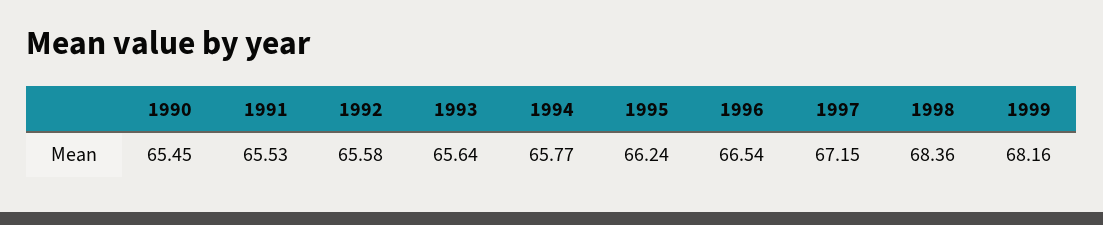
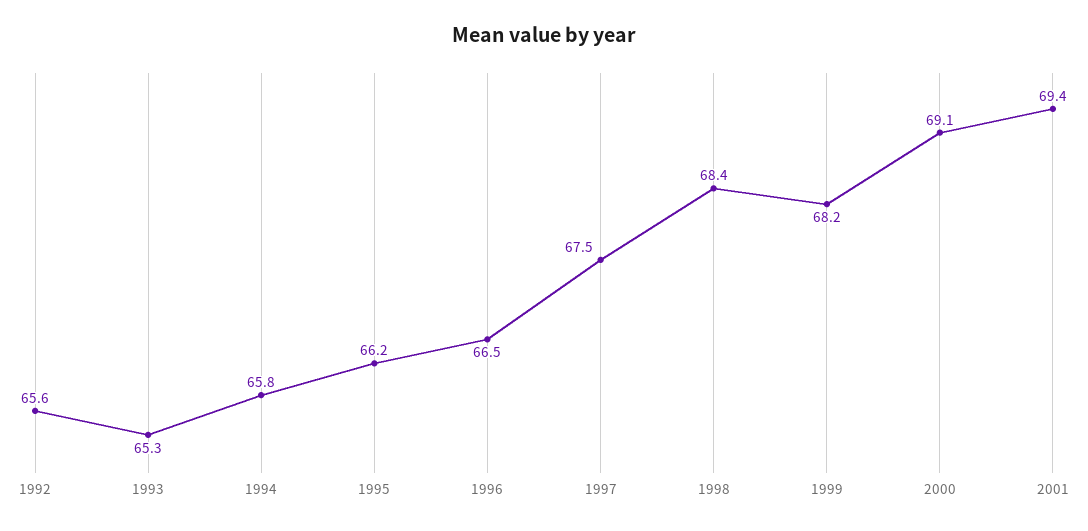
1990: 65.45 -> none
1991: 65.53 -> none
1993: 65.64 -> 65.3
1997: 67.15 -> 67.5
2000: none -> 69.1
2001: none -> 69.4

